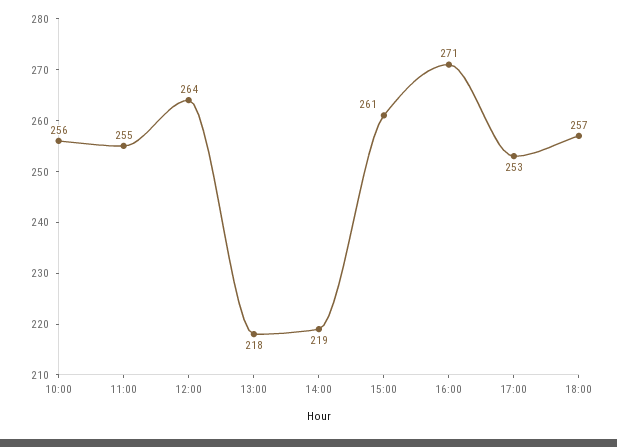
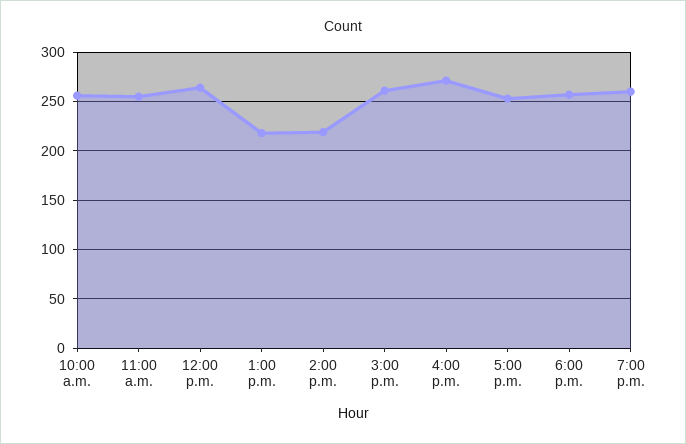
7:00 p.m.: none -> 260

